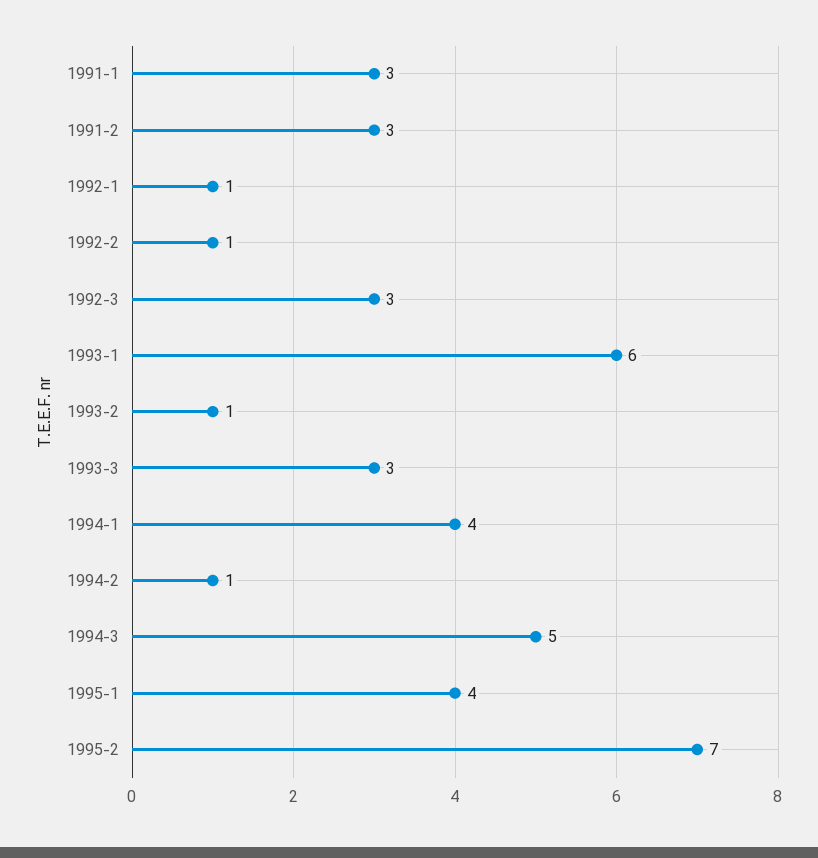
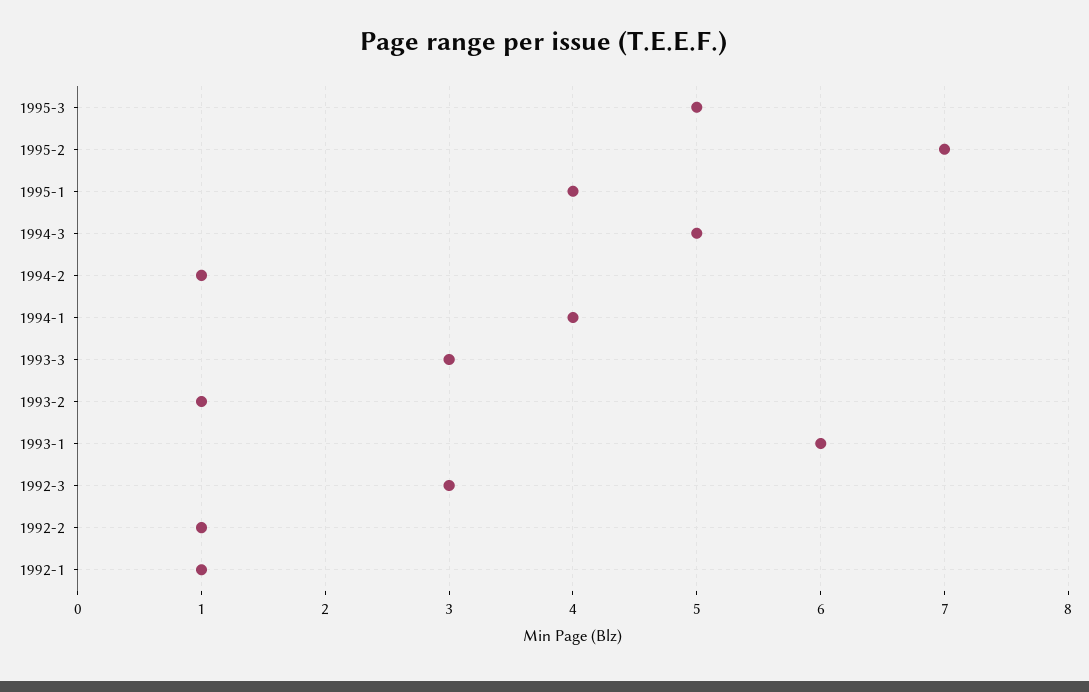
1991-1: 3 -> none
1991-2: 3 -> none
1995-3: none -> 5

